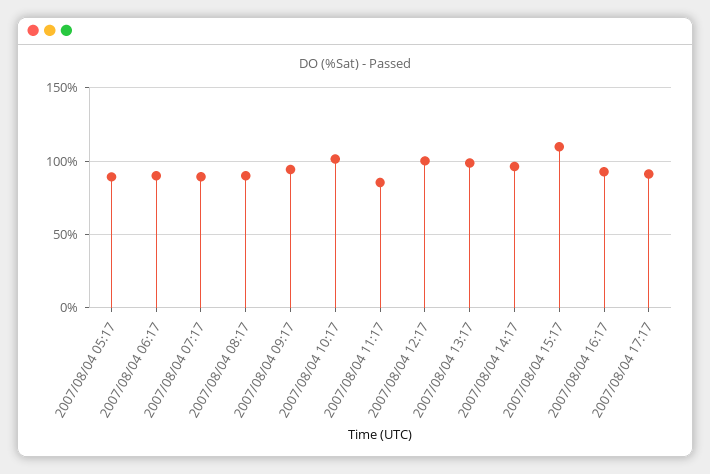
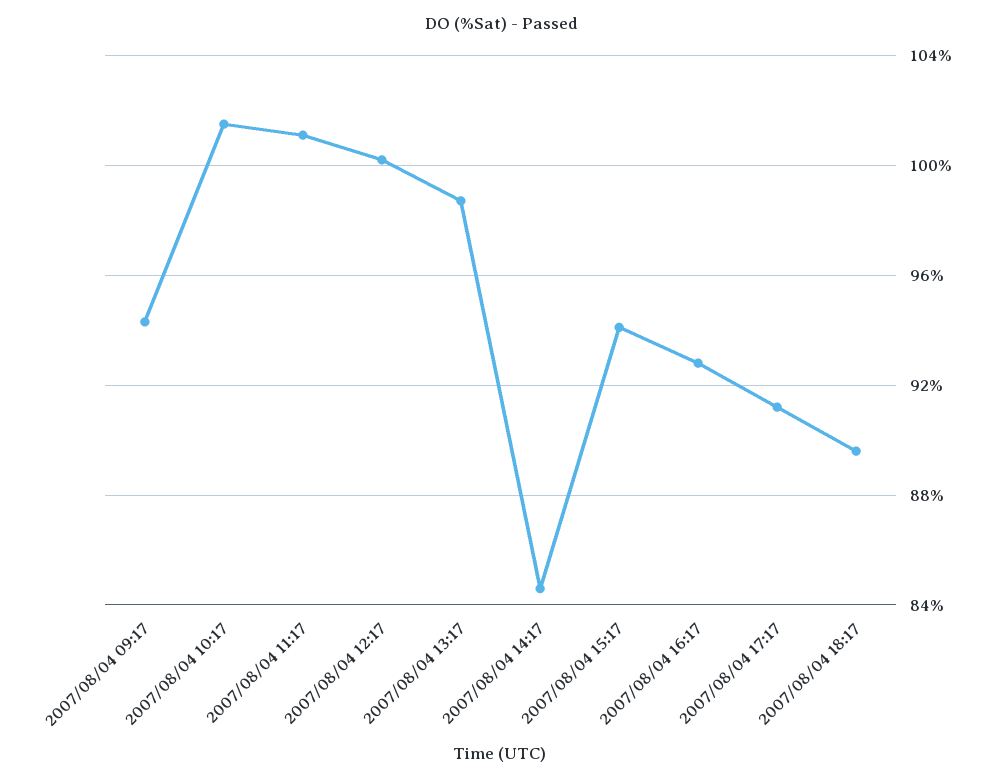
2007/08/04 05:17: 90 -> none
2007/08/04 06:17: 90 -> none
2007/08/04 07:17: 90 -> none
2007/08/04 08:17: 90 -> none
2007/08/04 11:17: 85 -> 101
2007/08/04 14:17: 95 -> 84.5
2007/08/04 15:17: 110 -> 94
2007/08/04 18:17: none -> 89.5

